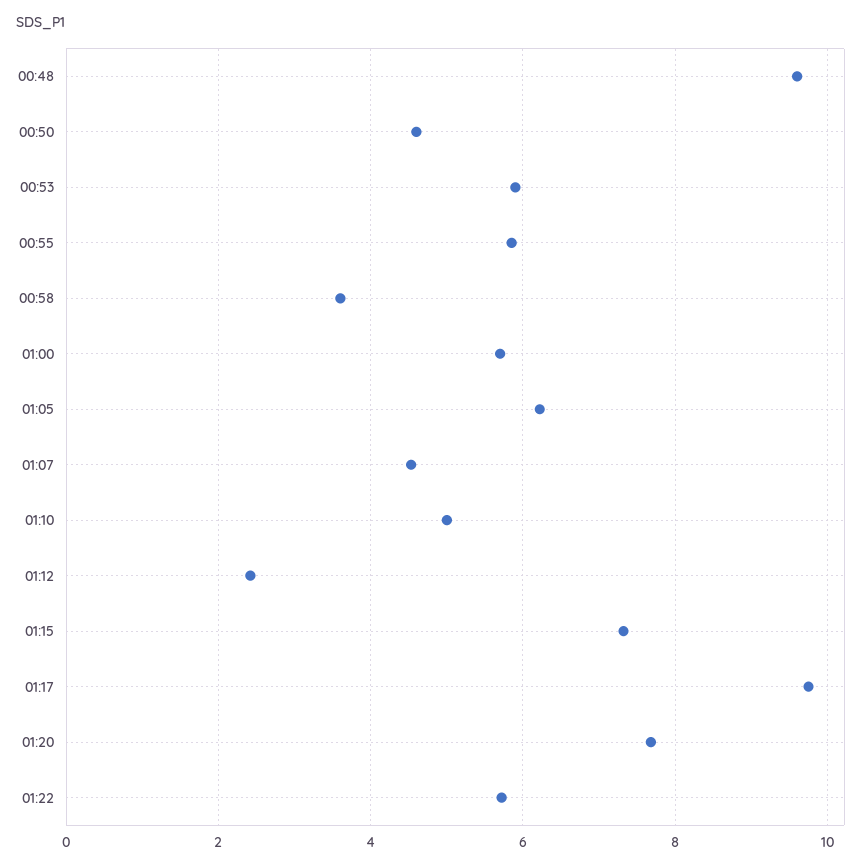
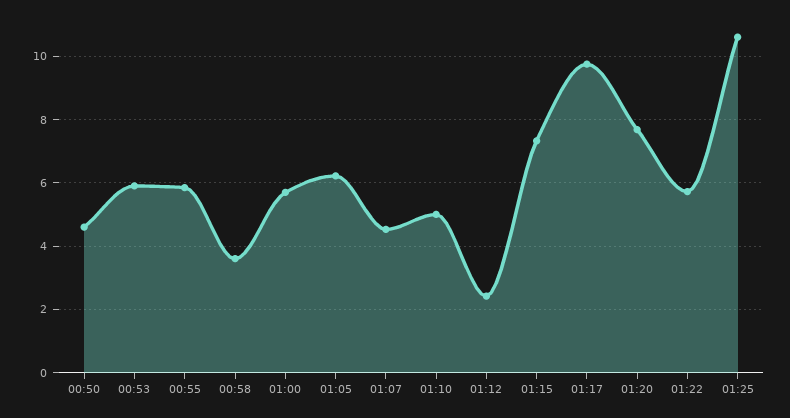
00:48: 9.6 -> none
01:25: none -> 10.6

